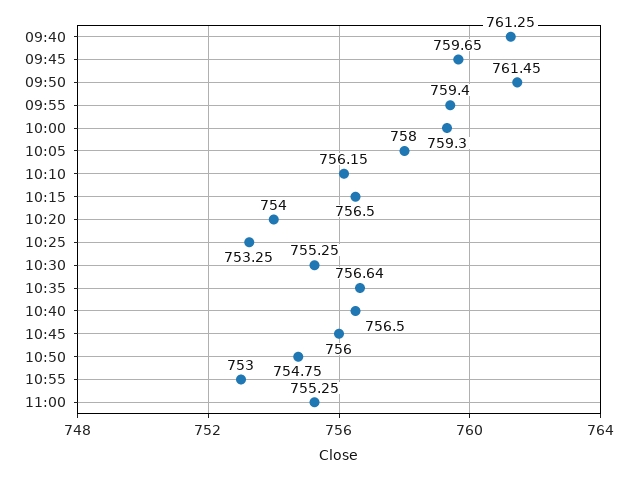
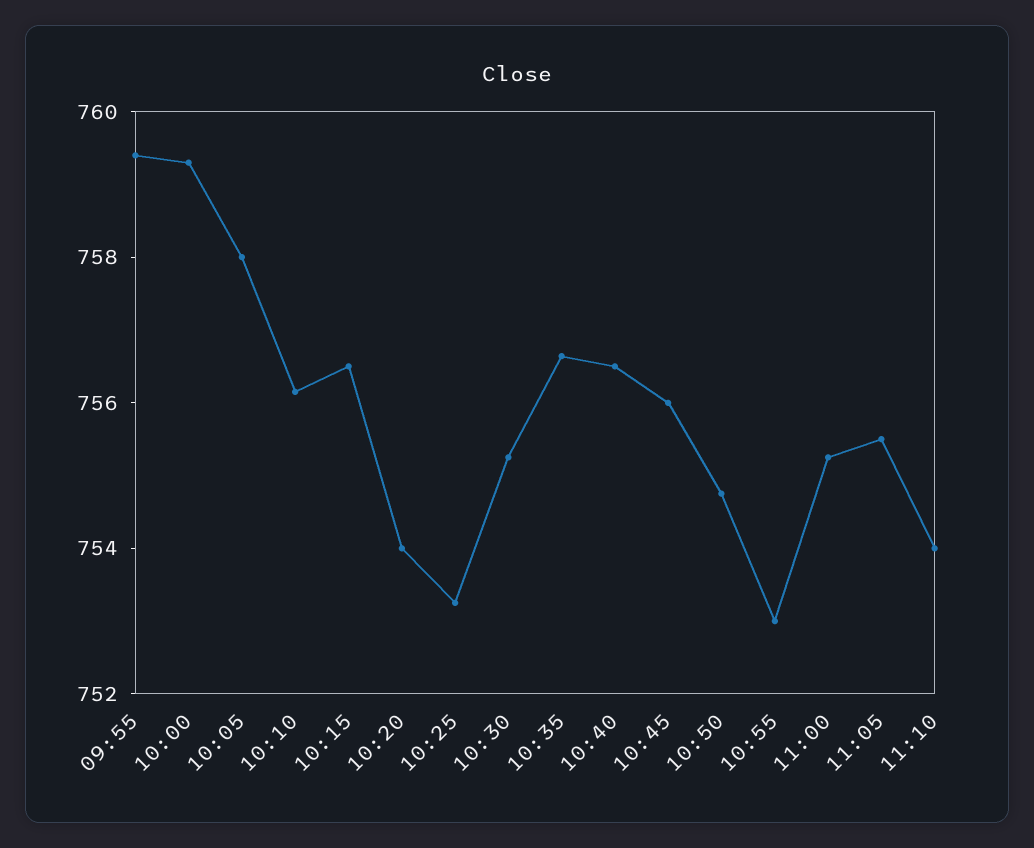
09:40: 761.25 -> none
09:45: 759.65 -> none
09:50: 761.45 -> none
11:05: none -> 755.5
11:10: none -> 754

